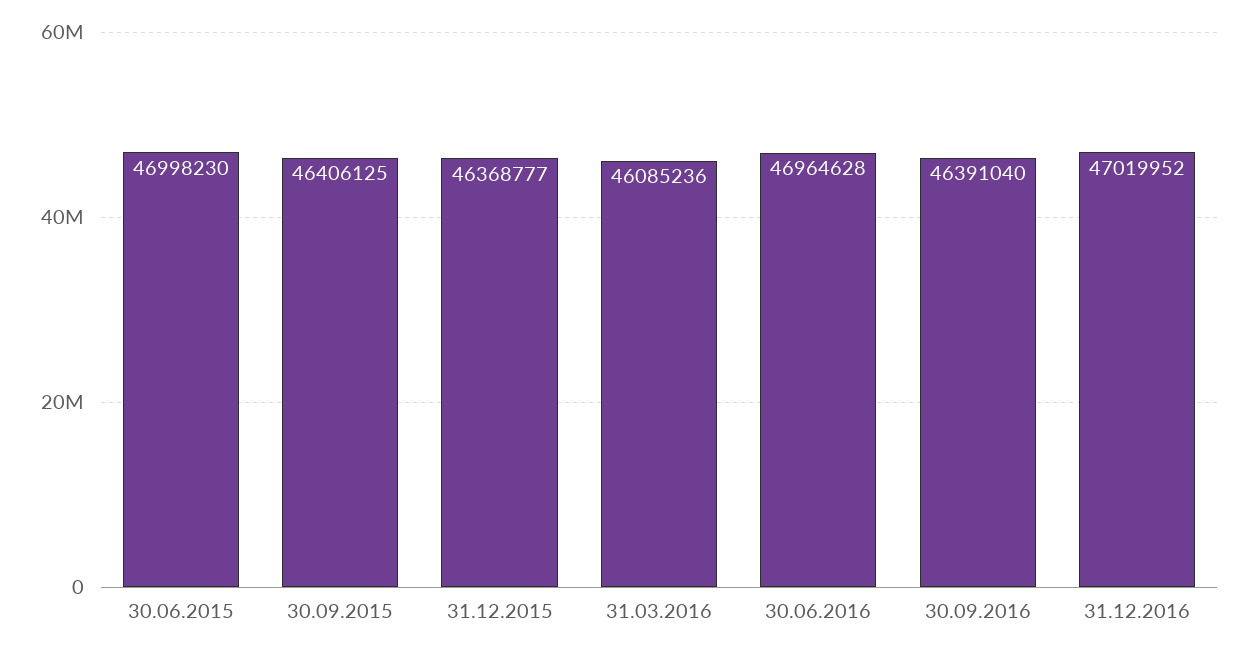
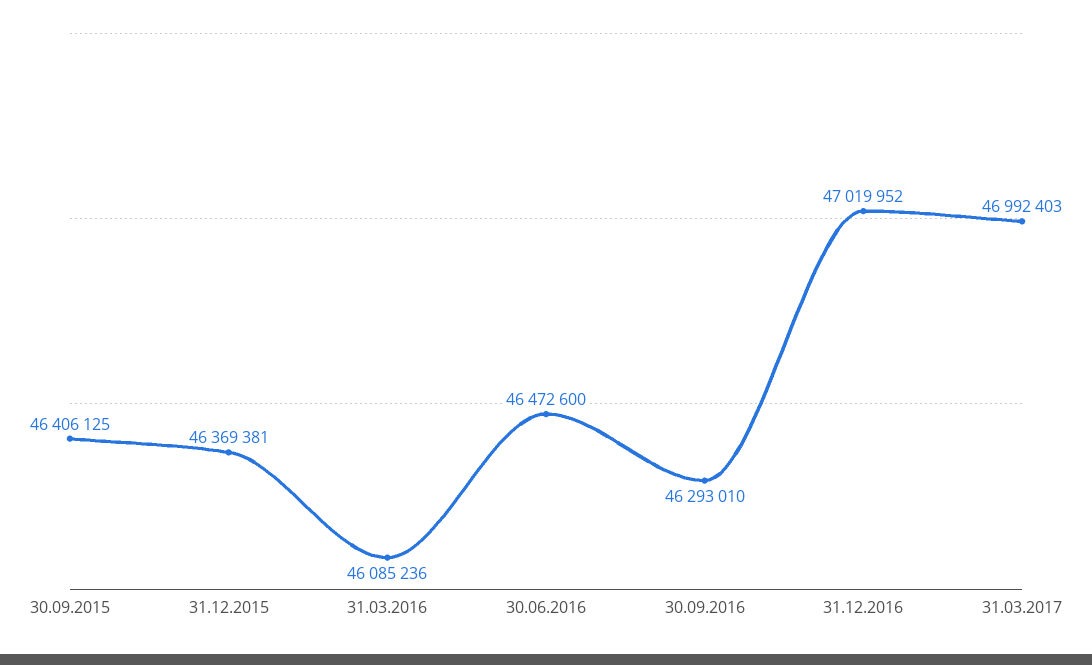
30.06.2015: 46998230 -> none
31.12.2015: 46368777 -> 46369381
30.06.2016: 46964628 -> 46472600
30.09.2016: 46391040 -> 46293010
31.03.2017: none -> 46992403

